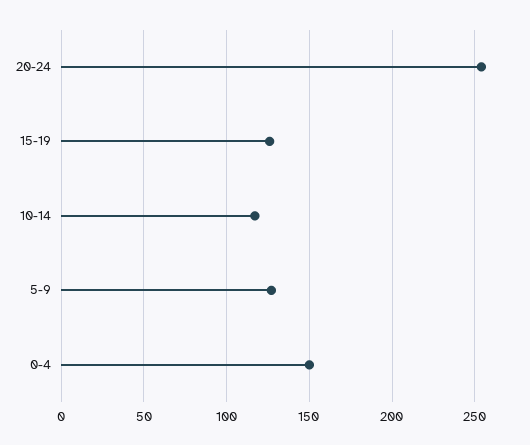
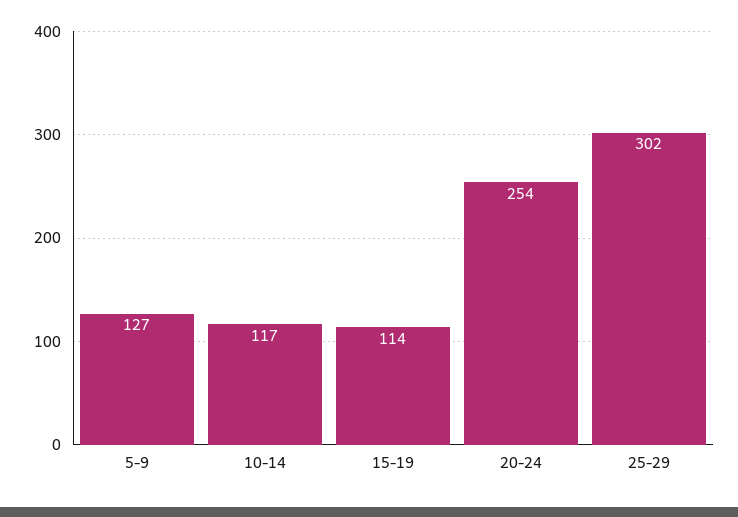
15-19: 125 -> 114
0-4: 150 -> none
25-29: none -> 302

